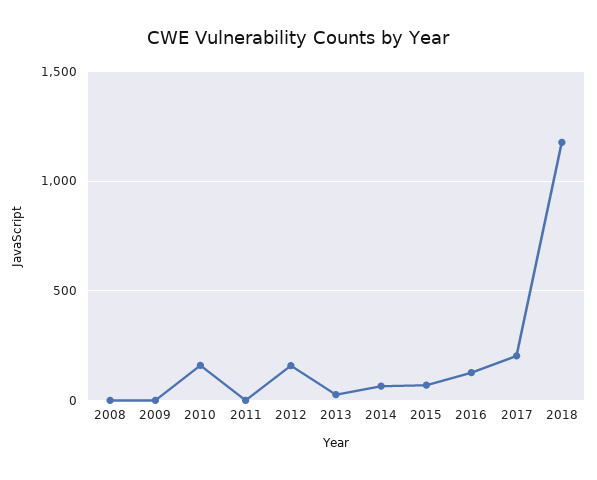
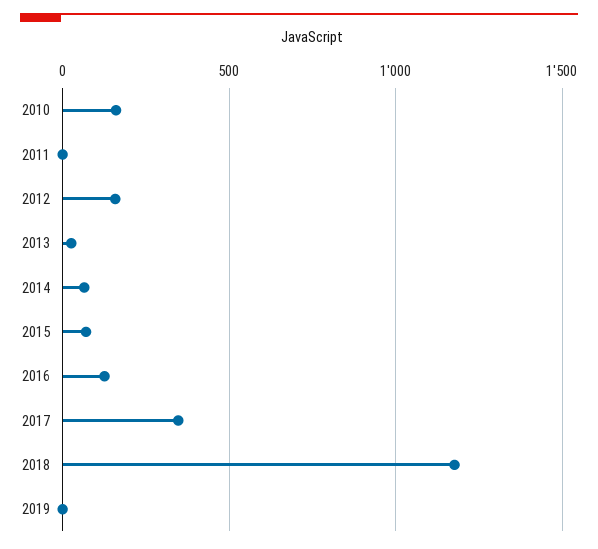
2008: 0 -> none
2009: 0 -> none
2017: 200 -> 350
2019: none -> 0

